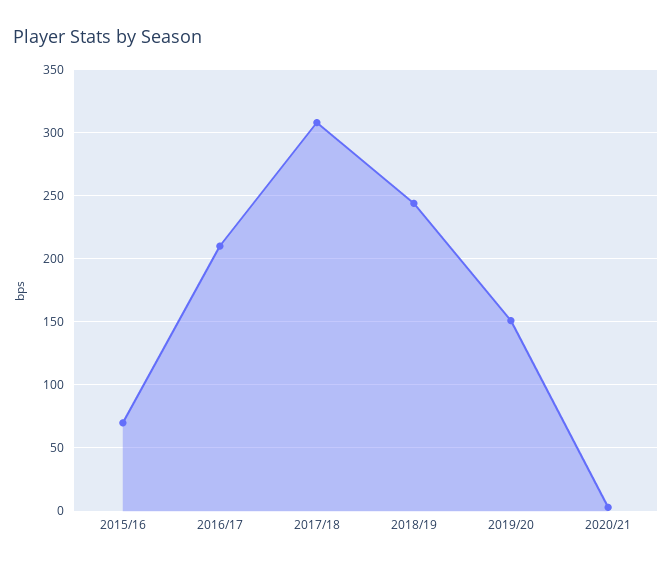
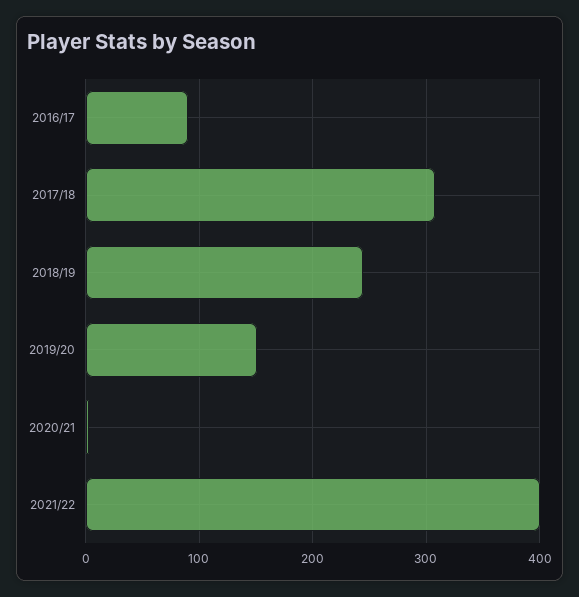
2015/16: 70 -> none
2016/17: 210 -> 90
2021/22: none -> 400

